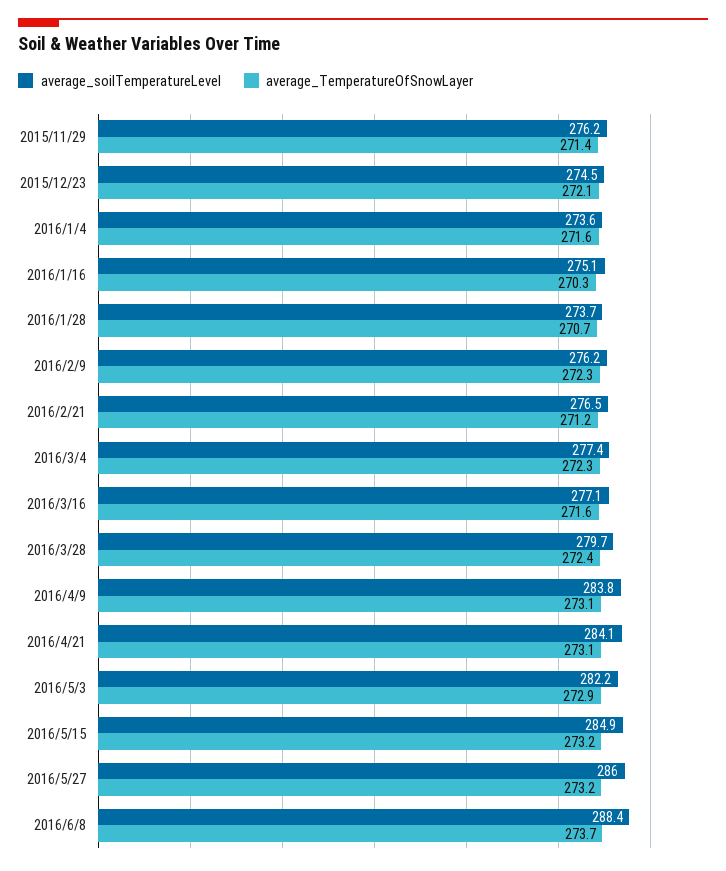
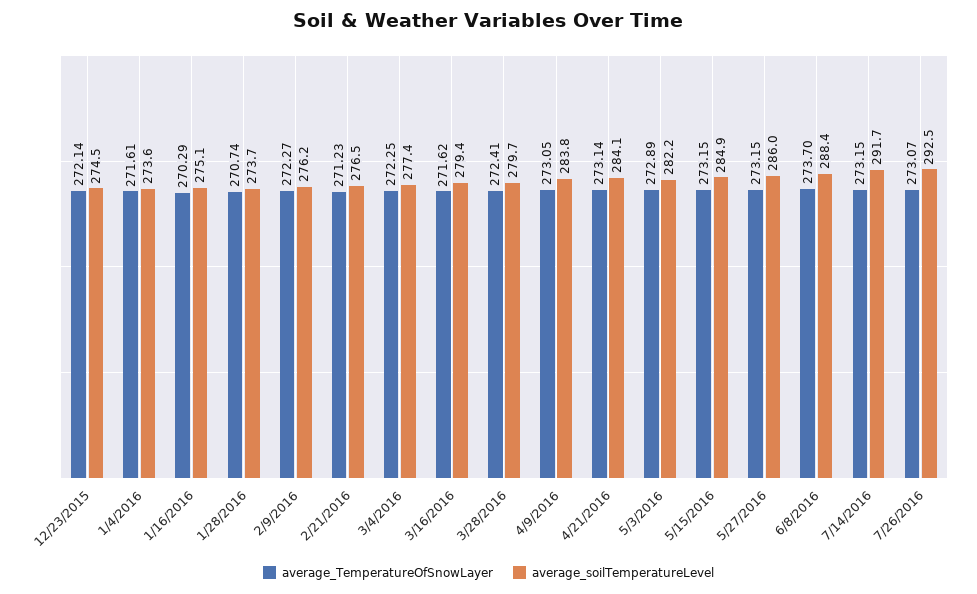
average_soilTemperatureLevel, 2015/11/29: 276.2 -> none
average_TemperatureOfSnowLayer, 2015/11/29: 271.4 -> none
average_soilTemperatureLevel, 2016/3/16: 277.1 -> 279.4
average_TemperatureOfSnowLayer, 7/14/2016: none -> 273.15
average_soilTemperatureLevel, 7/14/2016: none -> 291.7
average_TemperatureOfSnowLayer, 7/26/2016: none -> 273.07
average_soilTemperatureLevel, 7/26/2016: none -> 292.5

